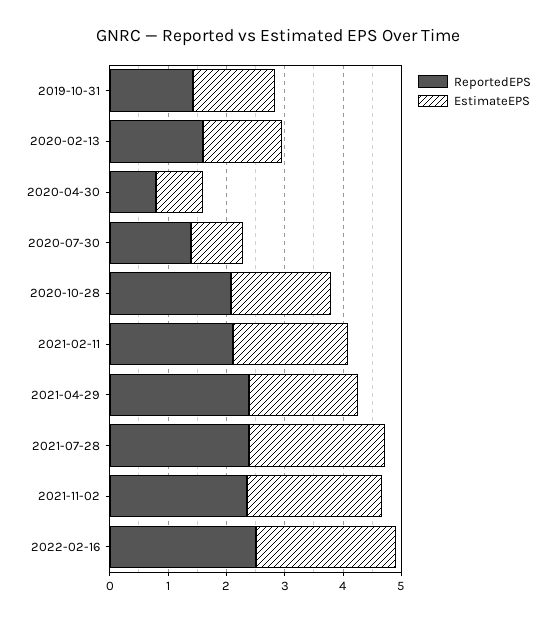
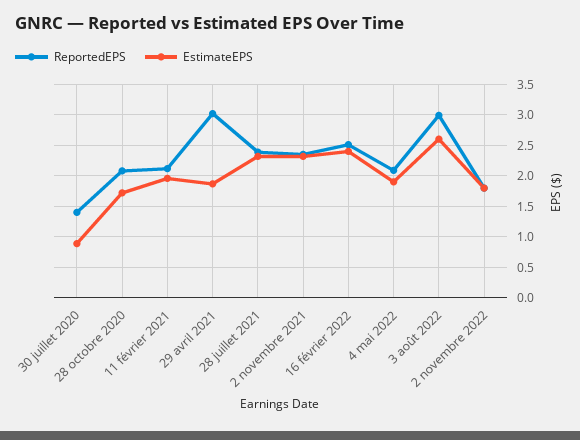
ReportedEPS, 2019-10-31: 1.4 -> none
EstimateEPS, 2019-10-31: 1.4 -> none
ReportedEPS, 2020-02-13: 1.6 -> none
EstimateEPS, 2020-02-13: 1.4 -> none
ReportedEPS, 2020-04-30: 0.8 -> none
EstimateEPS, 2020-04-30: 0.8 -> none
ReportedEPS, 2021-04-29: 2.4 -> 3
ReportedEPS, 4 mai 2022: none -> 2.1
EstimateEPS, 4 mai 2022: none -> 1.9
ReportedEPS, 3 août 2022: none -> 3
EstimateEPS, 3 août 2022: none -> 2.6
ReportedEPS, 2 novembre 2022: none -> 1.8
EstimateEPS, 2 novembre 2022: none -> 1.8

